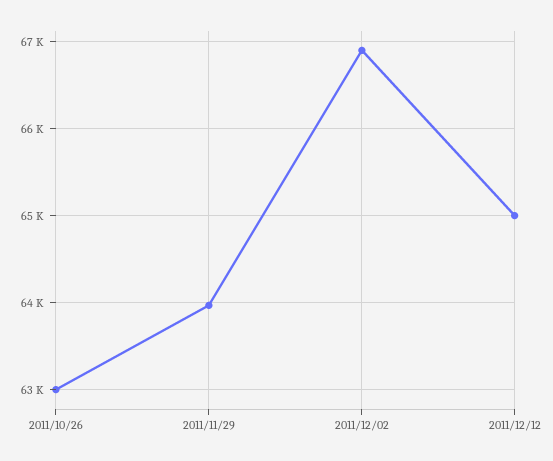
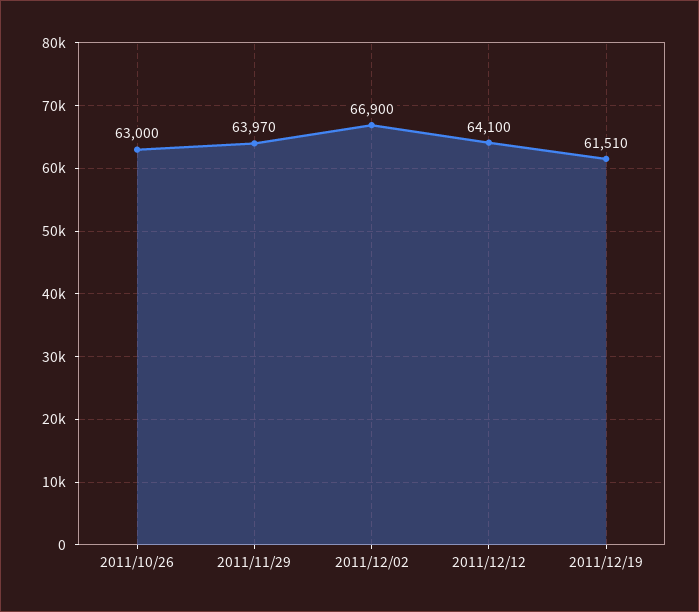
2011/12/12: 65000 -> 64100
2011/12/19: none -> 61510

